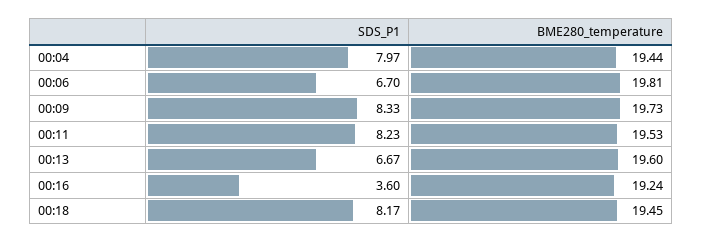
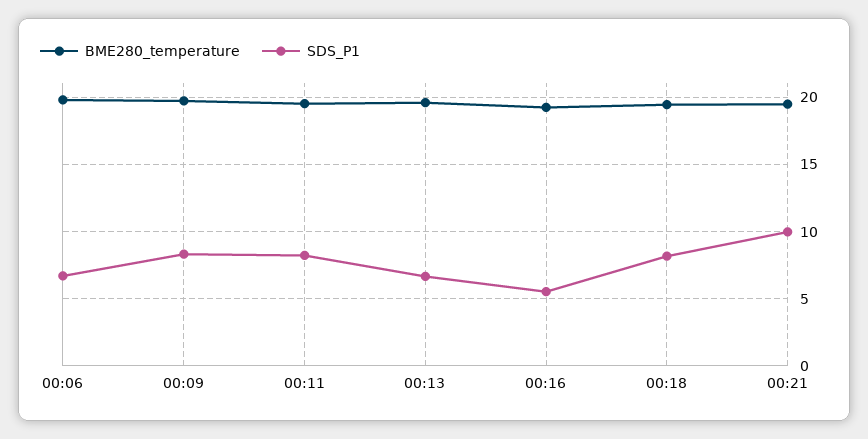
SDS_P1, 00:04: 7.97 -> none
BME280_temperature, 00:04: 19.44 -> none
SDS_P1, 00:16: 3.6 -> 5.5
BME280_temperature, 00:21: none -> 19.5
SDS_P1, 00:21: none -> 10

